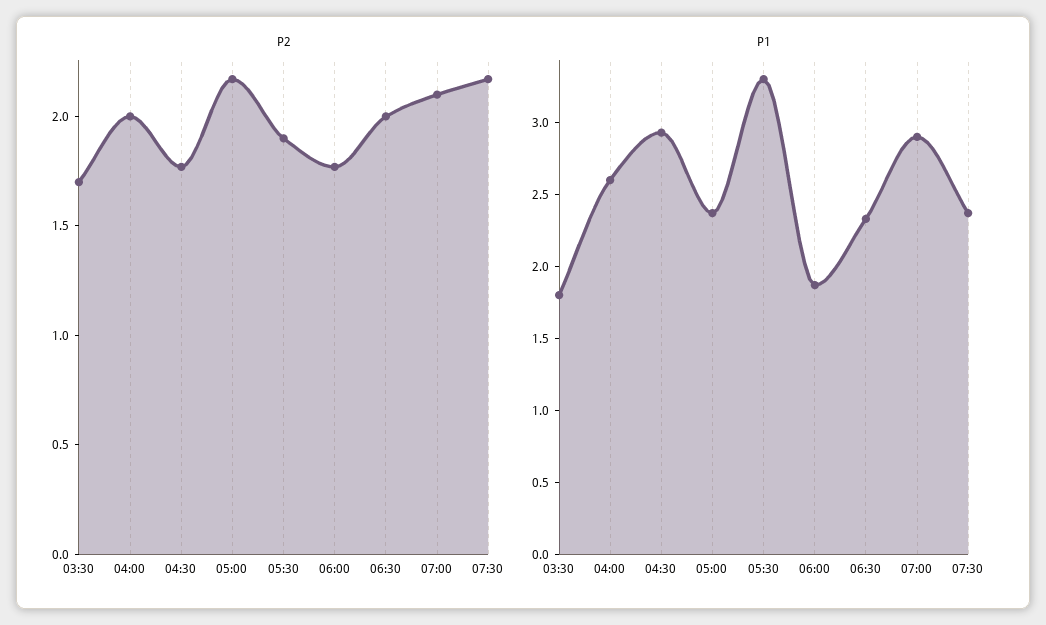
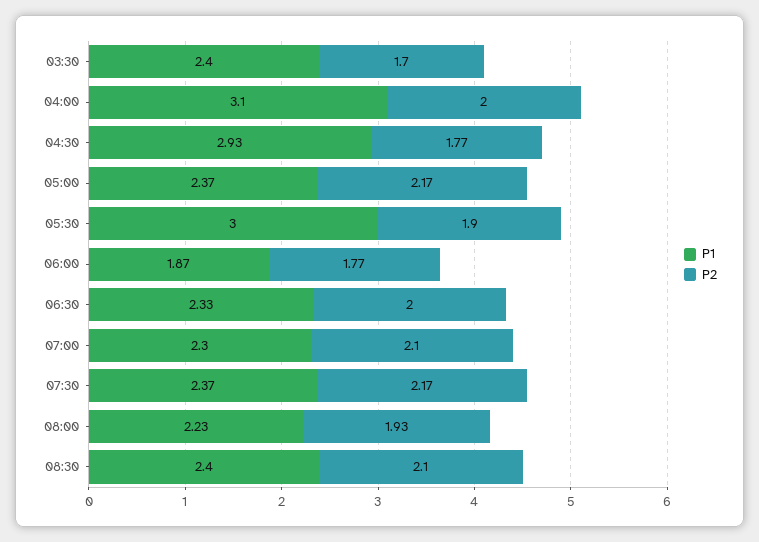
P1, 03:30: 1.8 -> 2.4
P1, 04:00: 2.6 -> 3.1
P1, 05:30: 3.3 -> 3
P1, 07:00: 2.9 -> 2.3
P1, 08:00: none -> 2.23
P2, 08:00: none -> 1.93
P1, 08:30: none -> 2.4
P2, 08:30: none -> 2.1

